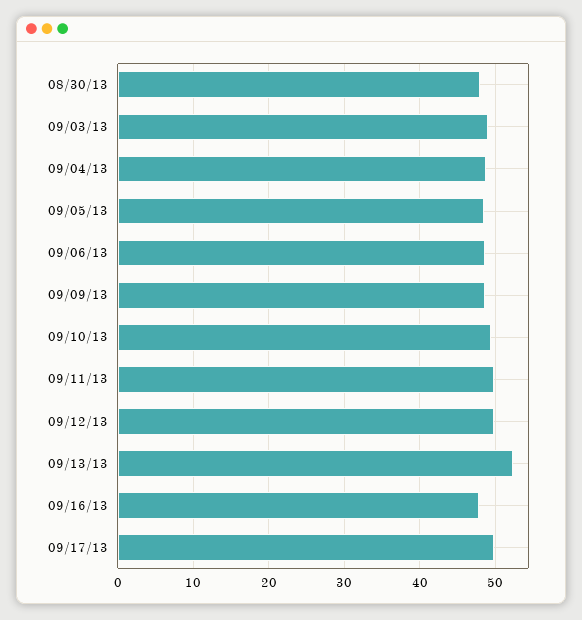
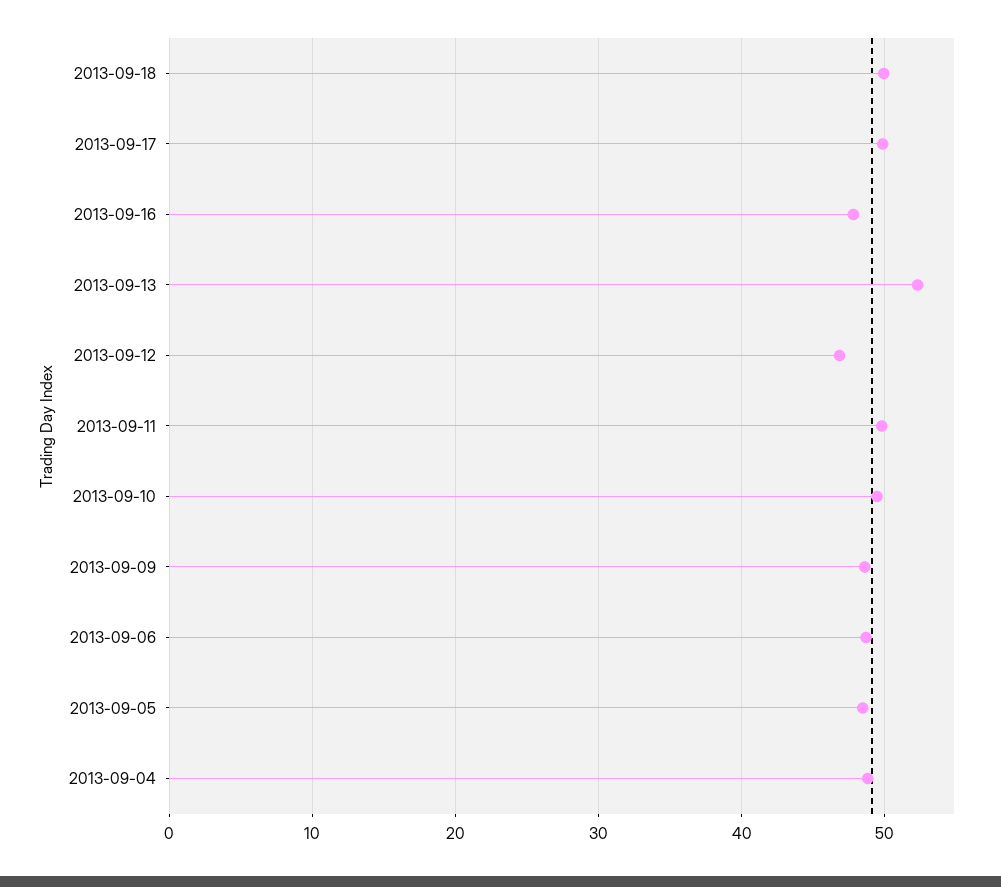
08/30/13: 48 -> none
09/03/13: 49 -> none
09/12/13: 50 -> 47
2013-09-18: none -> 50

